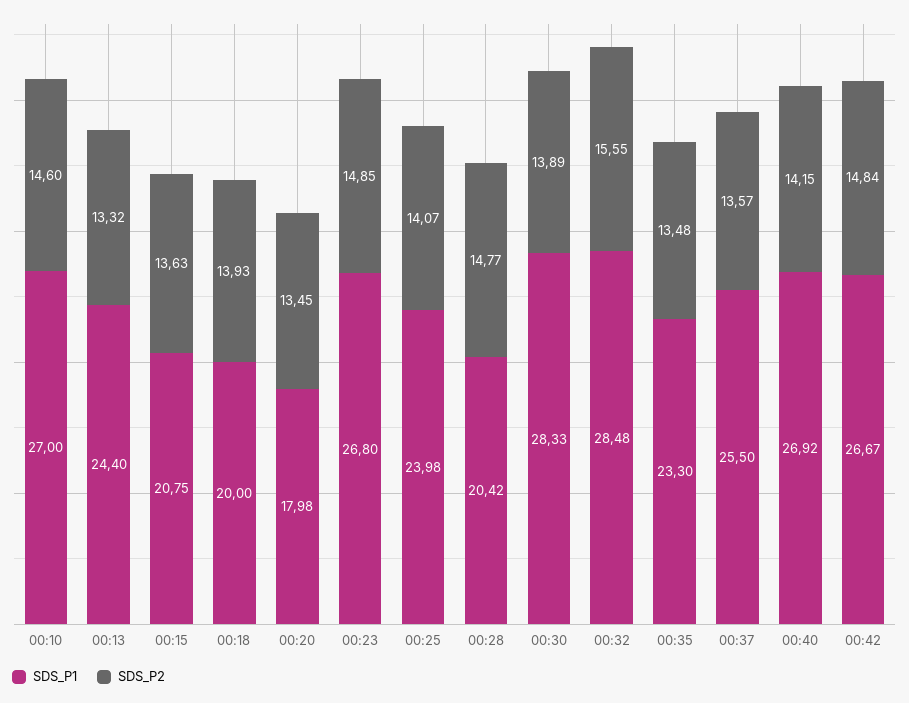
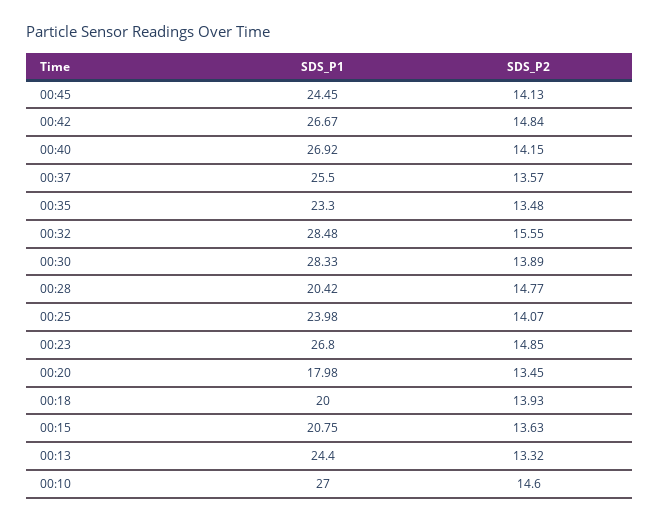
SDS_P1, 00:45: none -> 24.45
SDS_P2, 00:45: none -> 14.13

